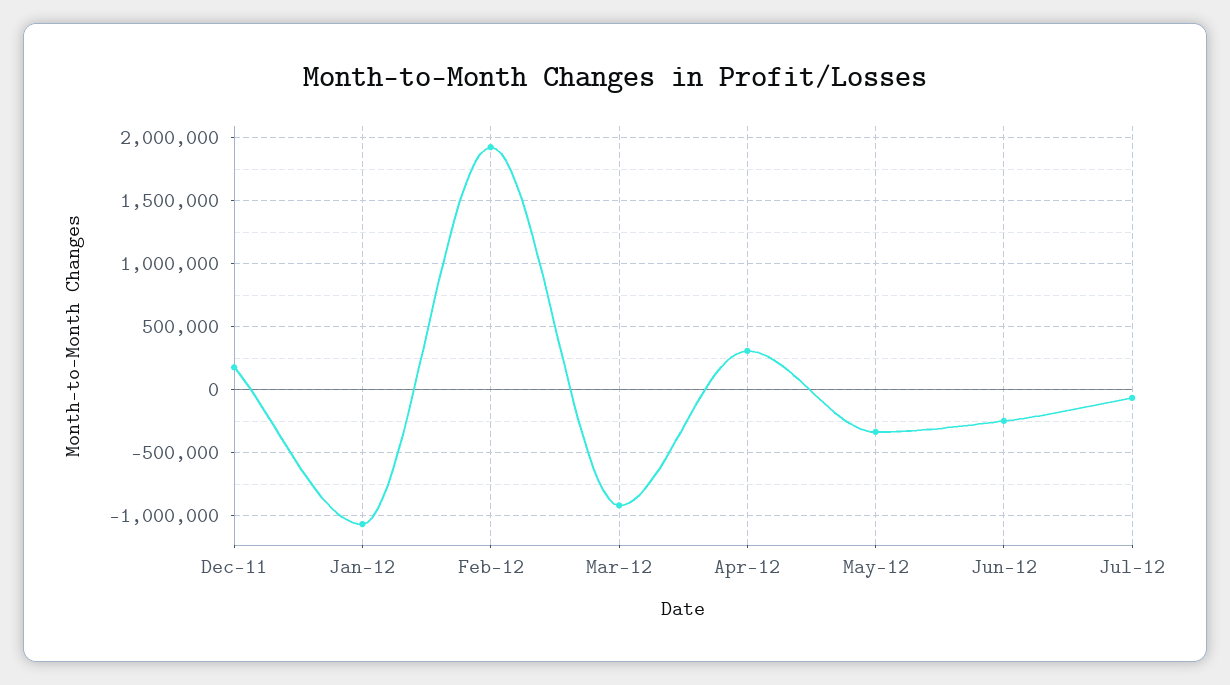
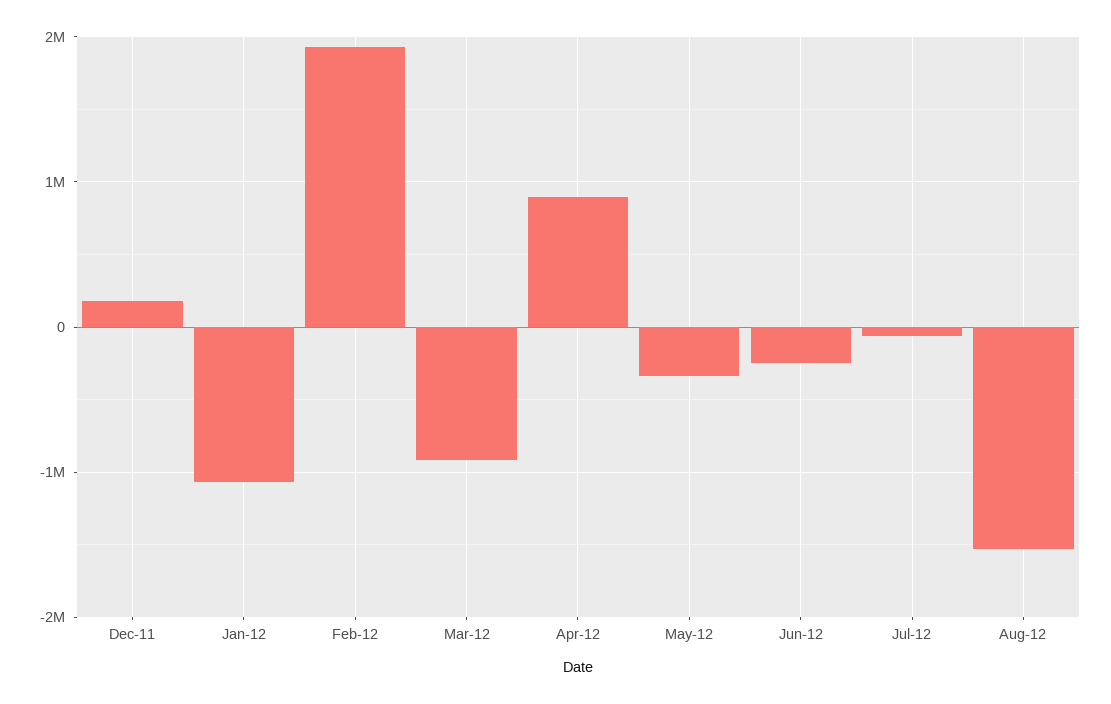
Apr-12: 300000 -> 900000
Aug-12: none -> -1500000

